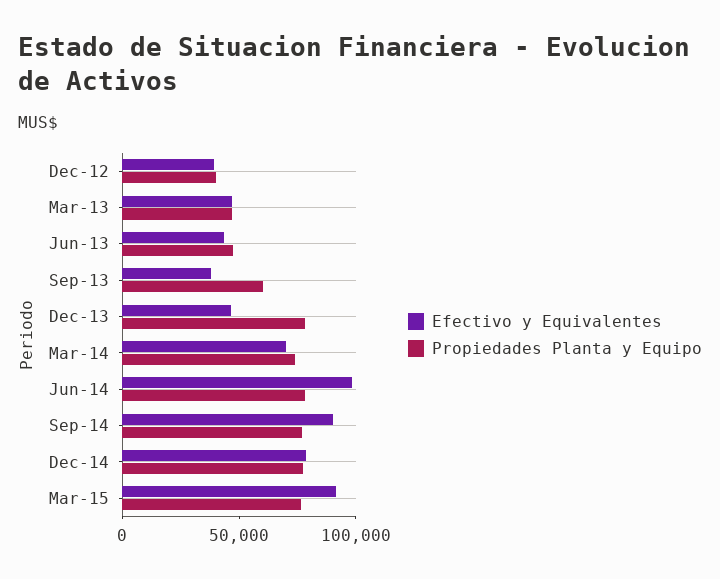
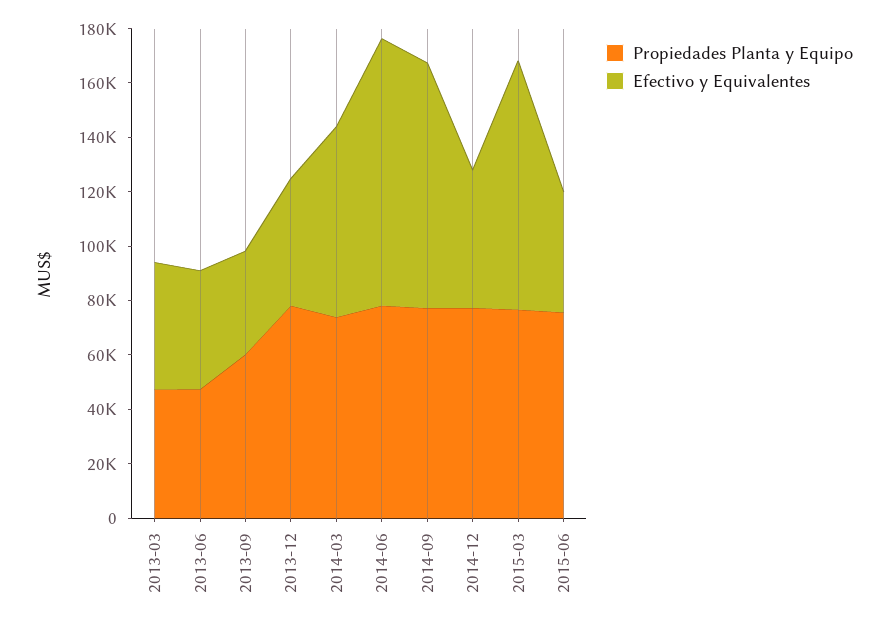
Efectivo y Equivalentes, Dec-12: 40000 -> none
Propiedades Planta y Equipo, Dec-12: 40000 -> none
Efectivo y Equivalentes, Dec-14: 80000 -> 50000
Propiedades Planta y Equipo, 2015-06: none -> 75000
Efectivo y Equivalentes, 2015-06: none -> 45000

